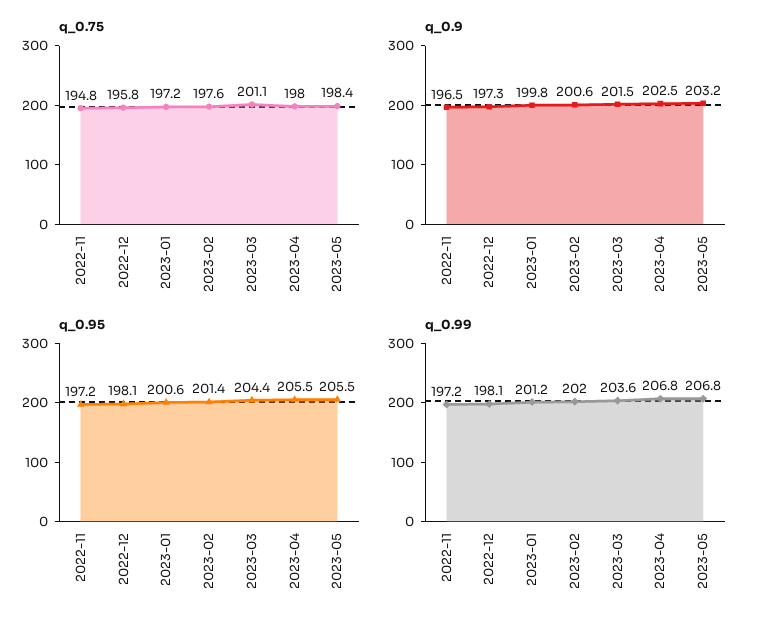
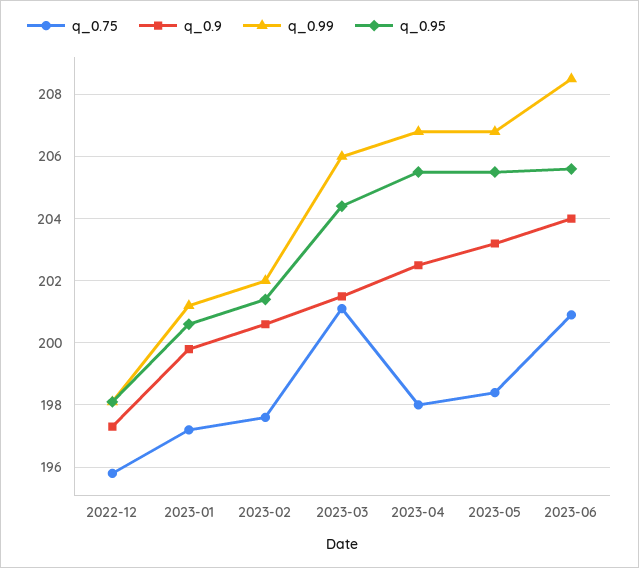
q_0.75, 2022-11: 194.8 -> none
q_0.9, 2022-11: 196.5 -> none
q_0.95, 2022-11: 197.2 -> none
q_0.99, 2022-11: 197.2 -> none
q_0.99, 2023-03: 203.6 -> 206
q_0.75, 2023-06: none -> 201
q_0.9, 2023-06: none -> 204
q_0.99, 2023-06: none -> 208.5
q_0.95, 2023-06: none -> 205.5

